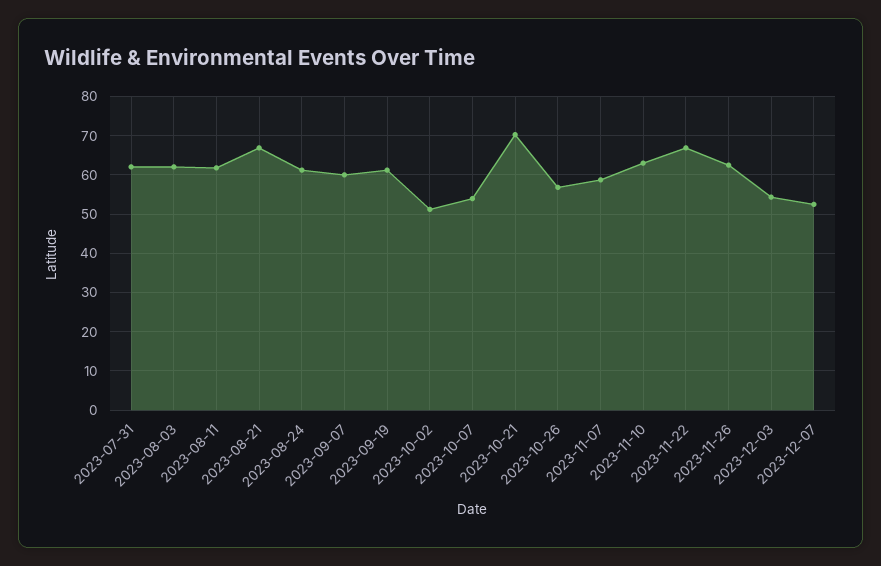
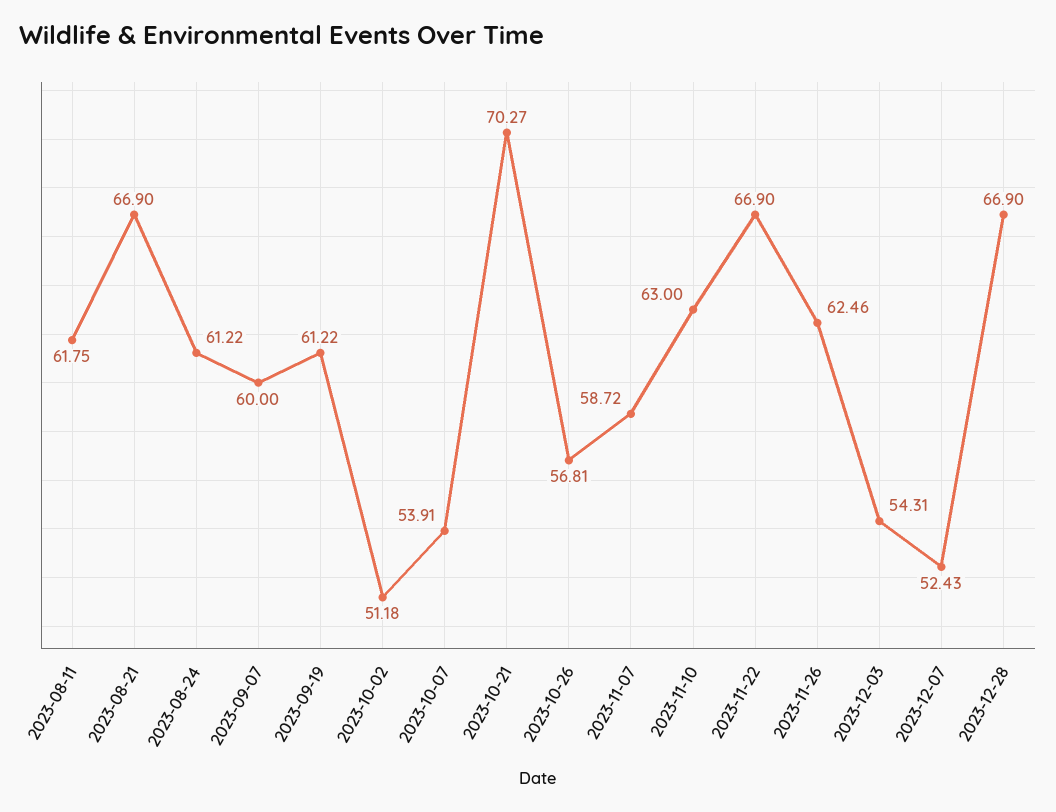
2023-07-31: 62 -> none
2023-08-03: 62 -> none
2023-12-28: none -> 66.9

